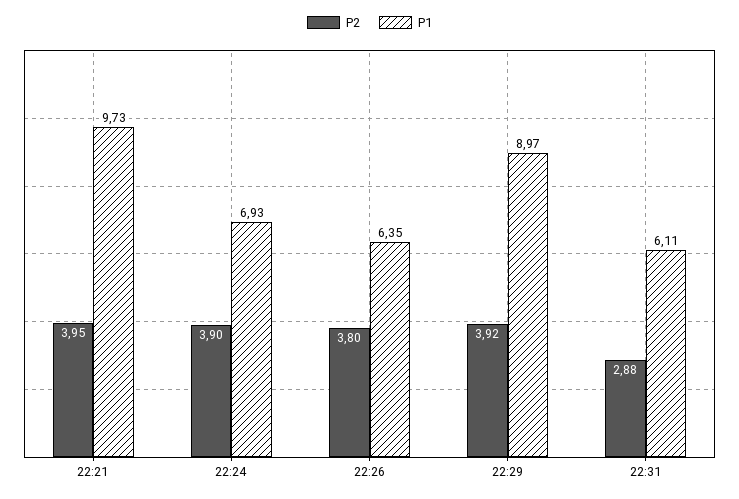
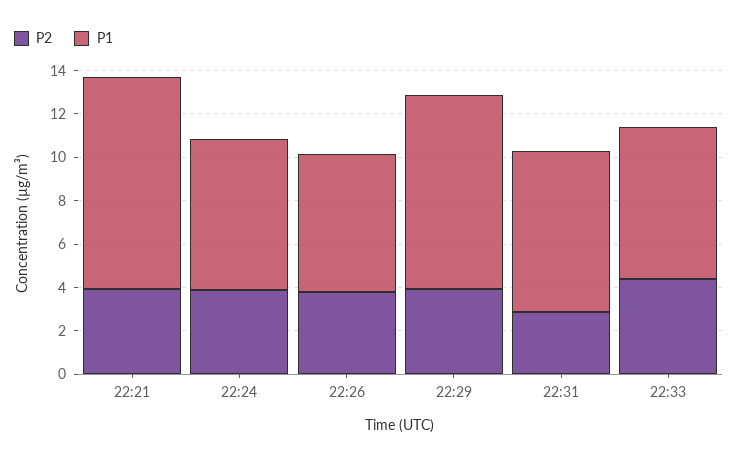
P1, 22:31: 6.11 -> 7.5
P2, 22:33: none -> 4.5
P1, 22:33: none -> 7

